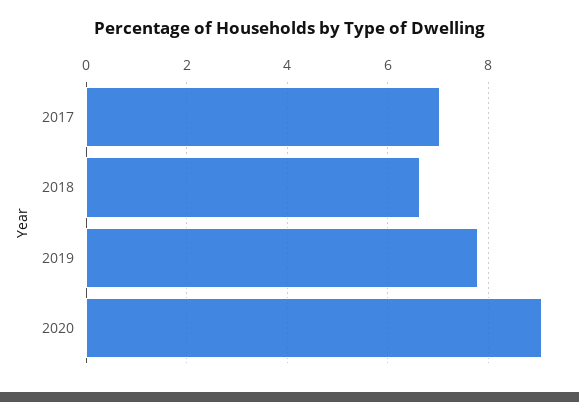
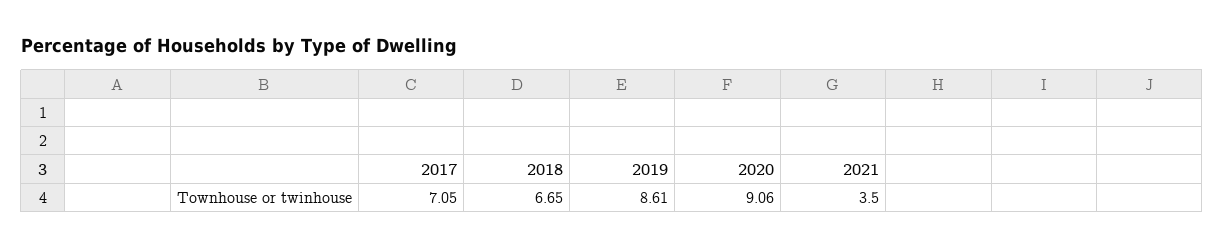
2019: 7.8 -> 8.61
2021: none -> 3.5

